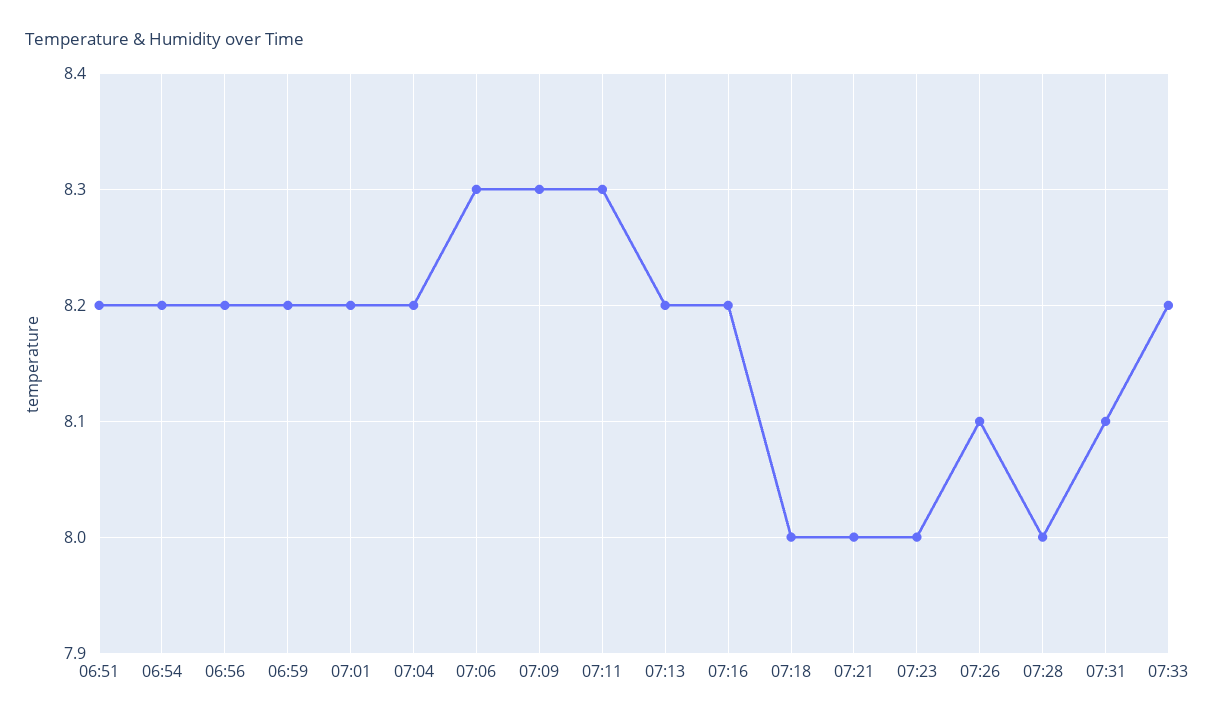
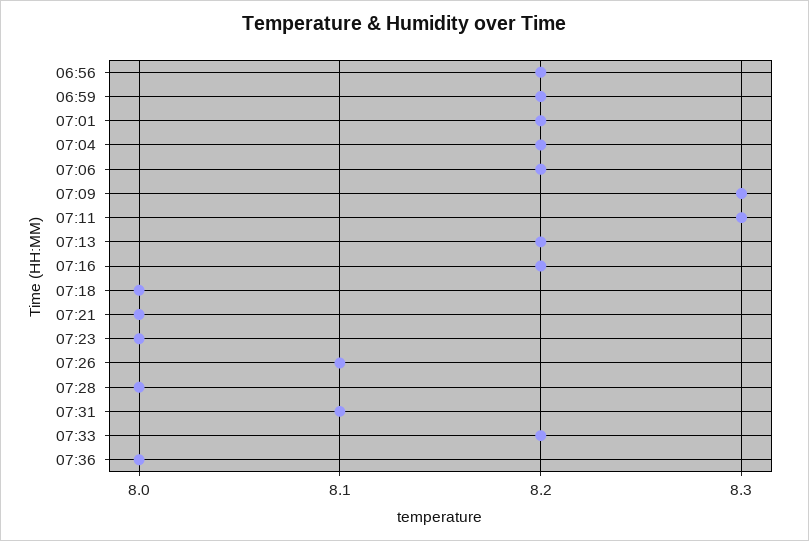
06:51: 8.2 -> none
06:54: 8.2 -> none
07:06: 8.3 -> 8.2
07:36: none -> 8

